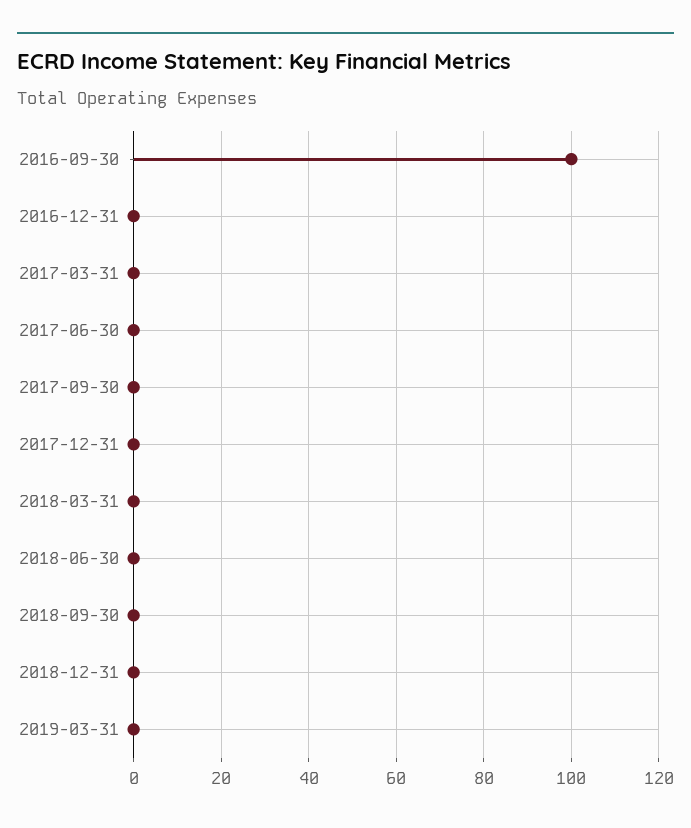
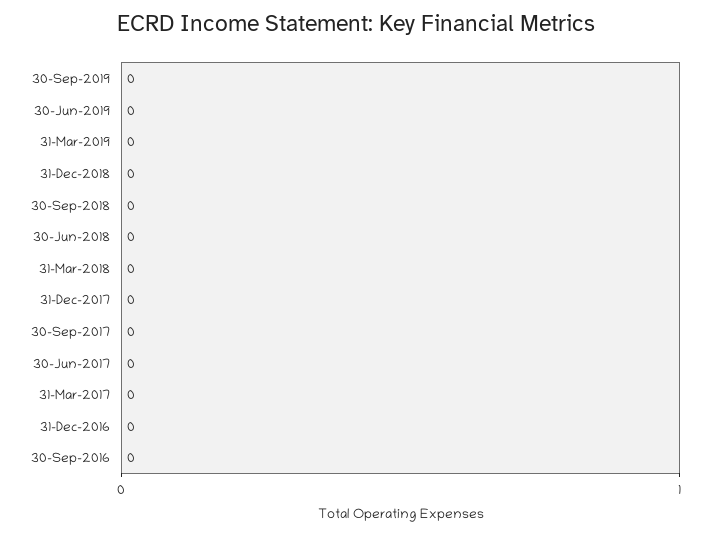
2016-09-30: 100 -> 0
30-Sep-2019: none -> 0
30-Jun-2019: none -> 0

